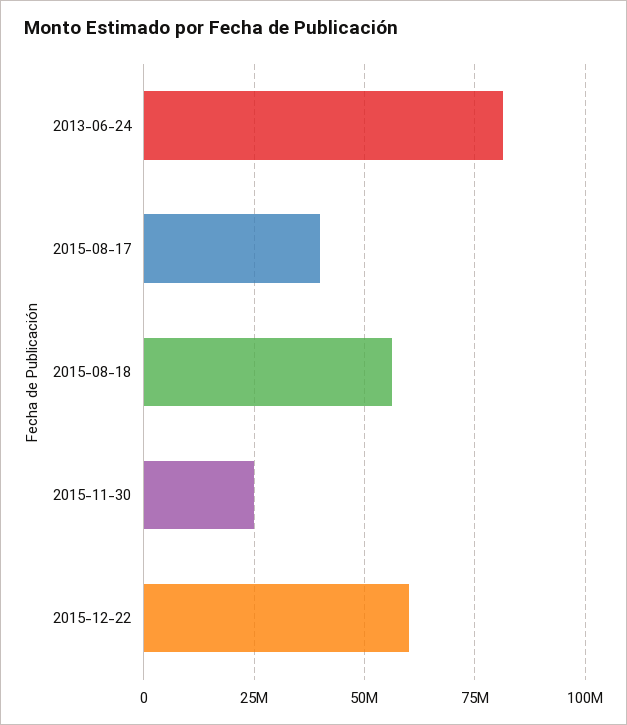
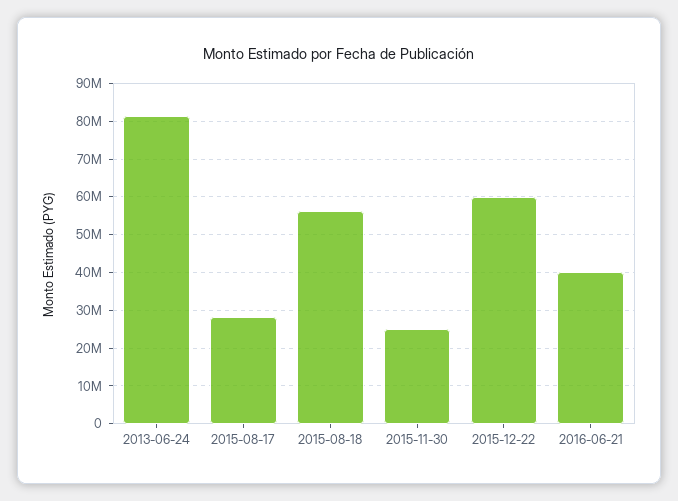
2015-08-17: 40000000 -> 28000000
2016-06-21: none -> 40000000

